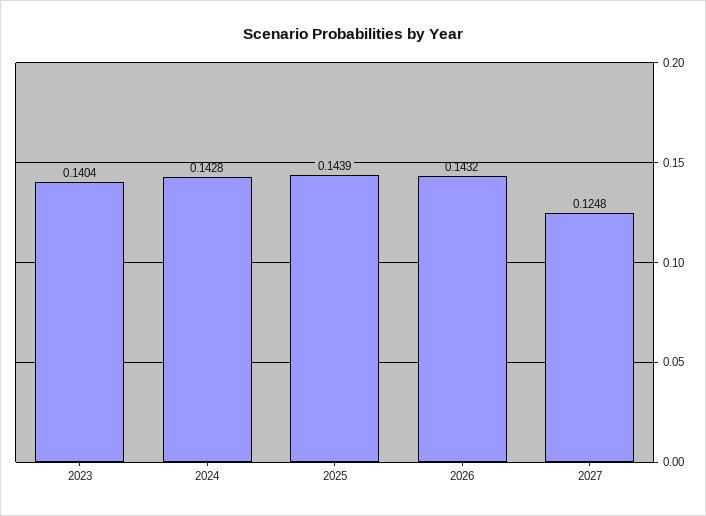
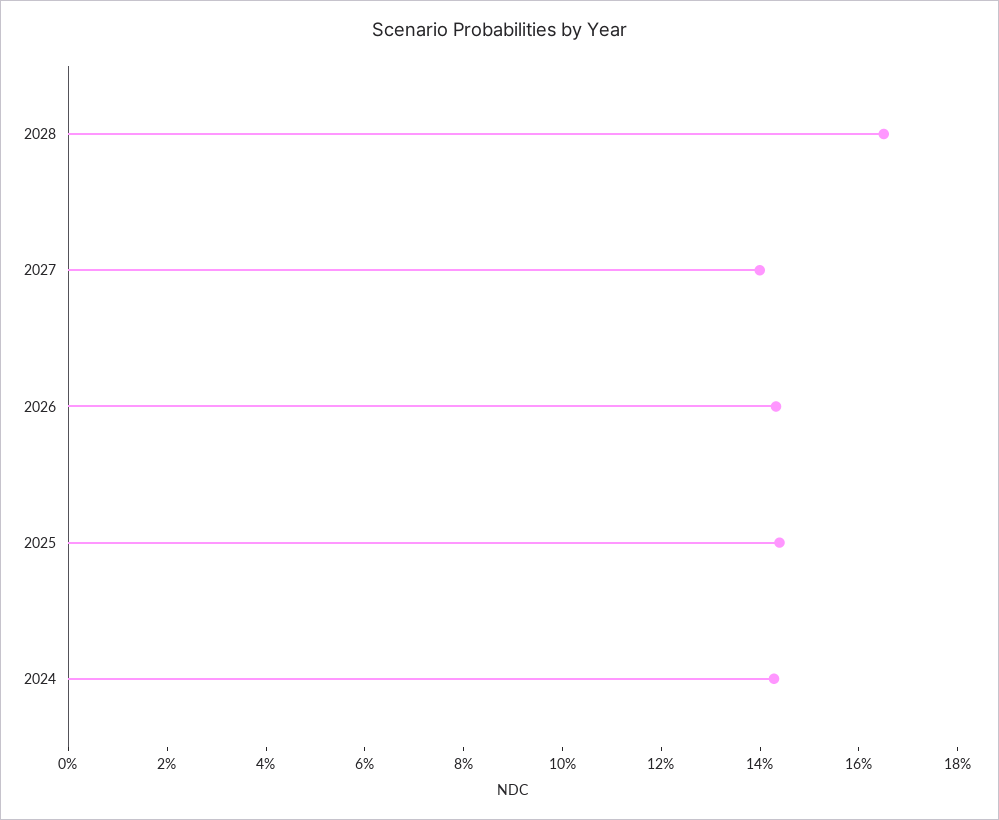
2023: 0.1404 -> none
2027: 0.1248 -> 0.14
2028: none -> 0.165

